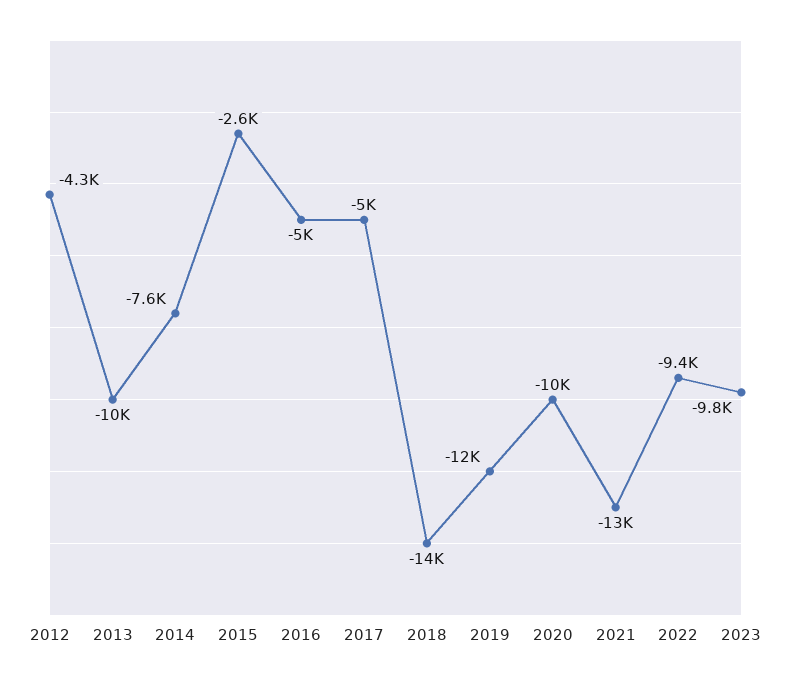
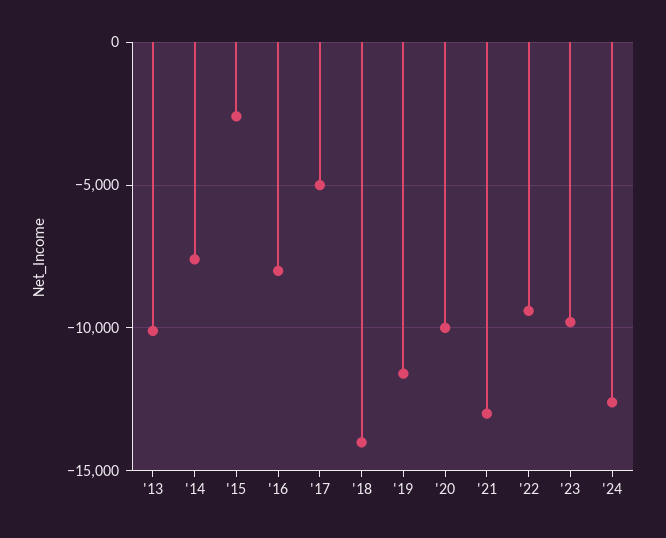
2012: -4300 -> none
2016: -5000 -> -8000
'24: none -> -12500

